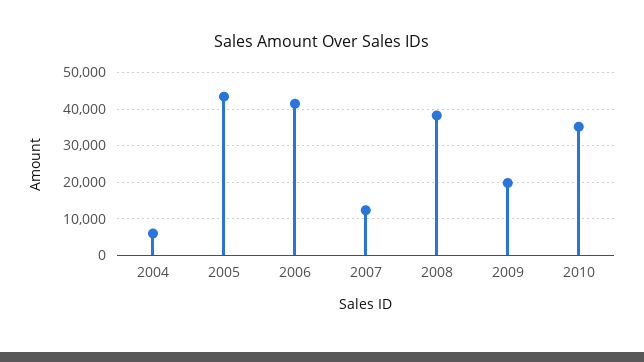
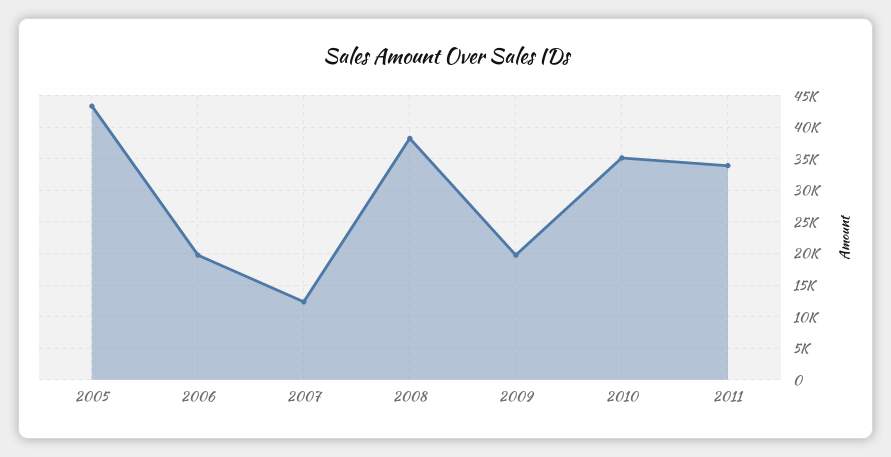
2004: 6000 -> none
2006: 42000 -> 20000
2011: none -> 34000

